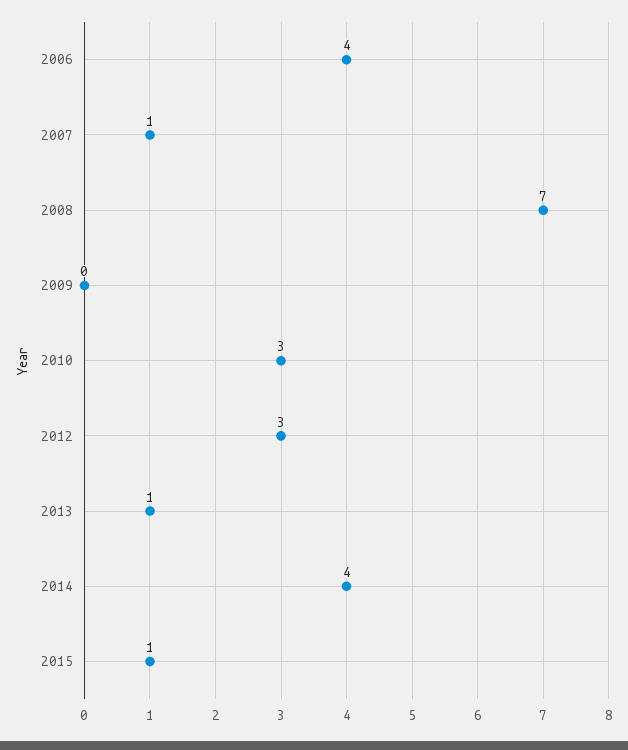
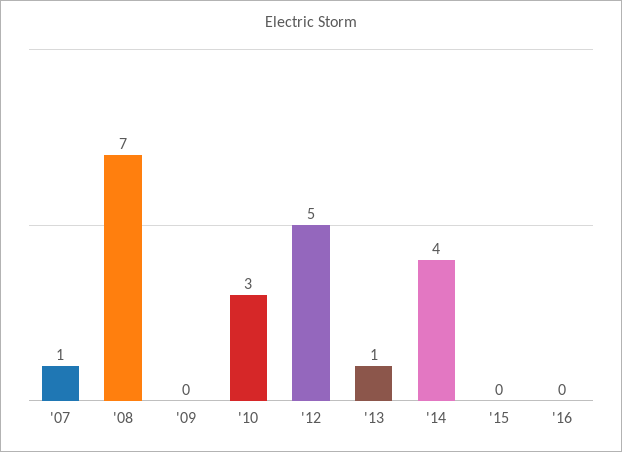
2006: 4 -> none
2012: 3 -> 5
2015: 1 -> 0
'16: none -> 0

